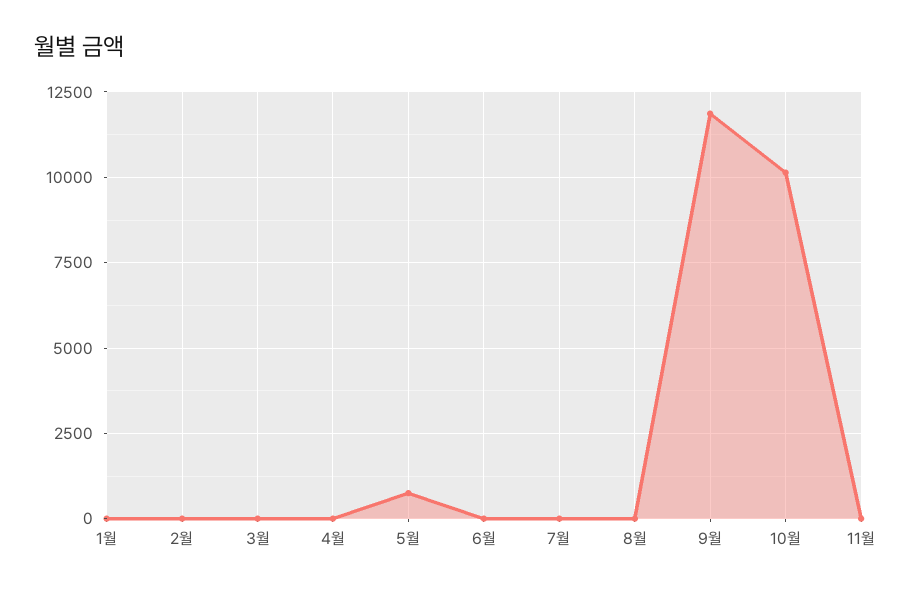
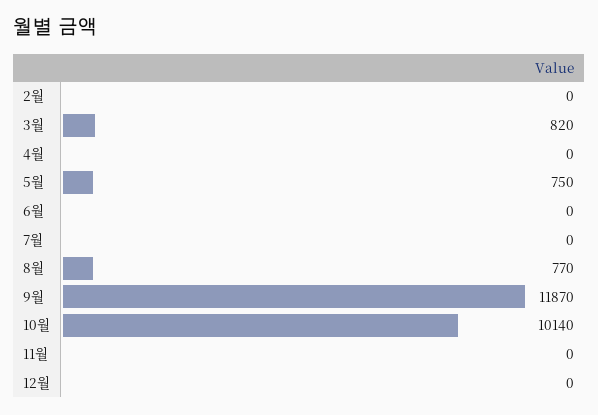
1월: 0 -> none
3월: 0 -> 820
8월: 0 -> 770
12월: none -> 0

